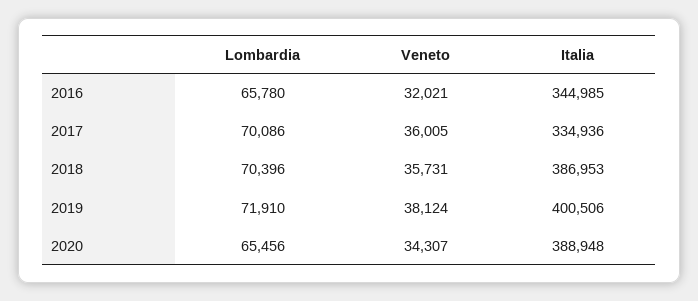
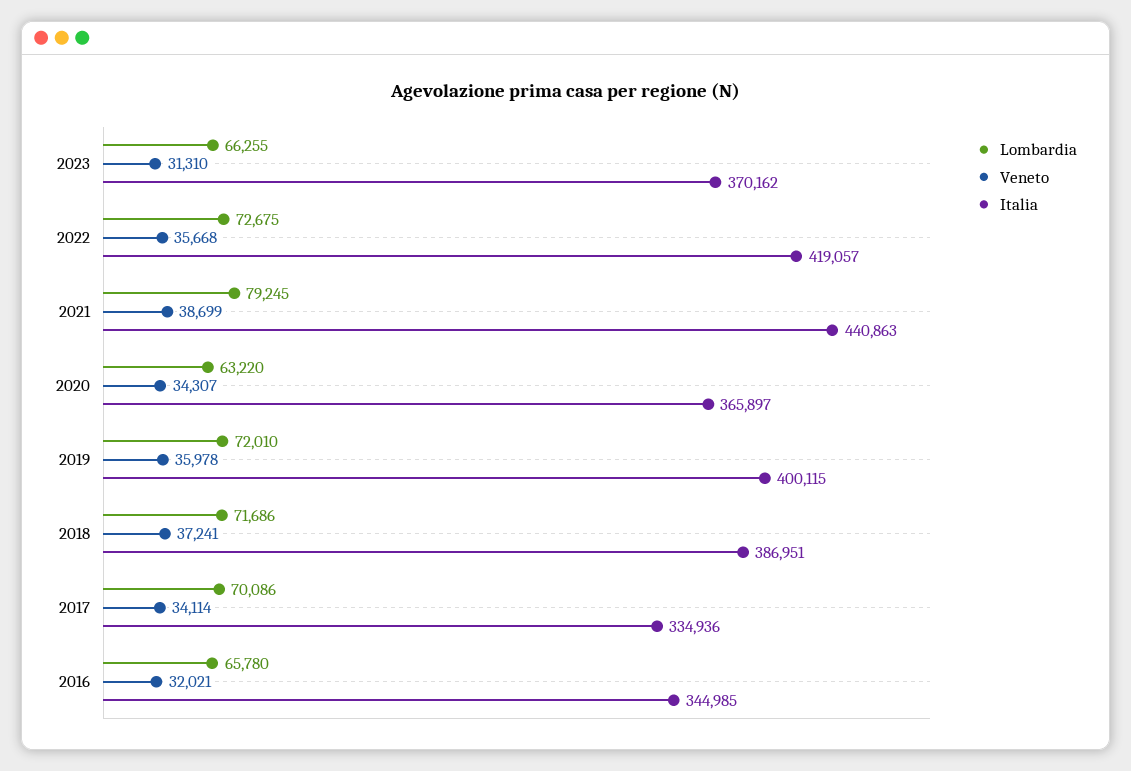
Veneto, 2017: 36005 -> 34114
Lombardia, 2018: 70396 -> 71686
Veneto, 2018: 35731 -> 37241
Italia, 2018: 386953 -> 386951
Lombardia, 2019: 71910 -> 72010
Veneto, 2019: 38124 -> 35978
Italia, 2019: 400506 -> 400115
Lombardia, 2020: 65456 -> 63220
Italia, 2020: 388948 -> 365897
Lombardia, 2023: none -> 66255
Veneto, 2023: none -> 31310
Italia, 2023: none -> 370162
Lombardia, 2022: none -> 72675
Veneto, 2022: none -> 35668
Italia, 2022: none -> 419057
Lombardia, 2021: none -> 79245
Veneto, 2021: none -> 38699
Italia, 2021: none -> 440863

